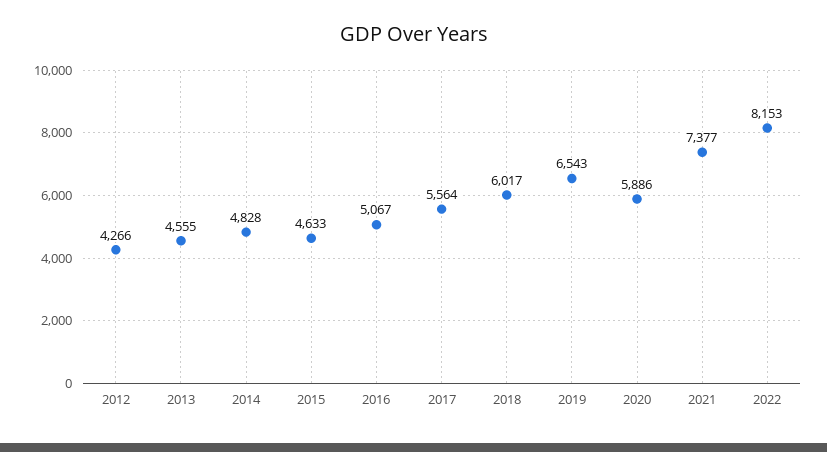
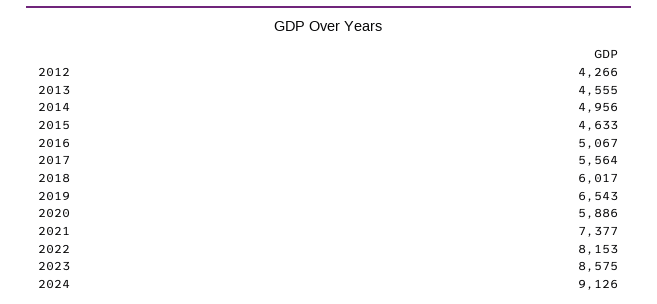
2014: 4828 -> 4956
2023: none -> 8575
2024: none -> 9126

